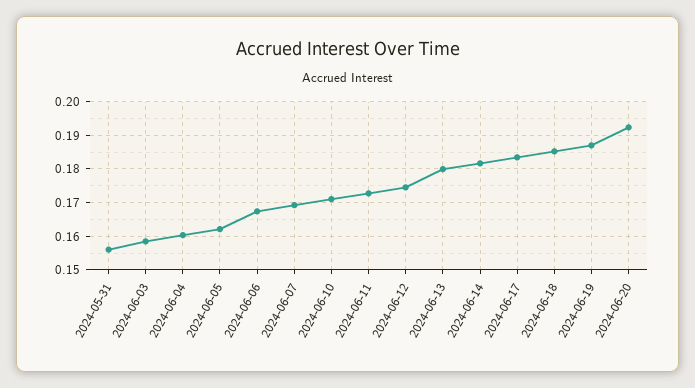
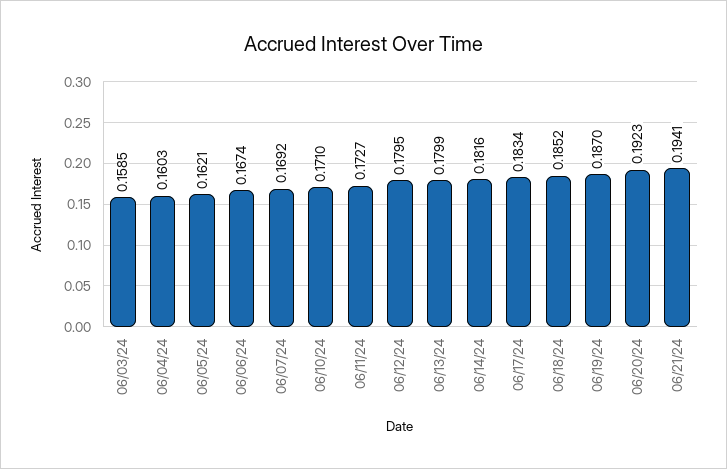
2024-05-31: 0.156 -> none
2024-06-12: 0.174 -> 0.1795
06/21/24: none -> 0.1941

